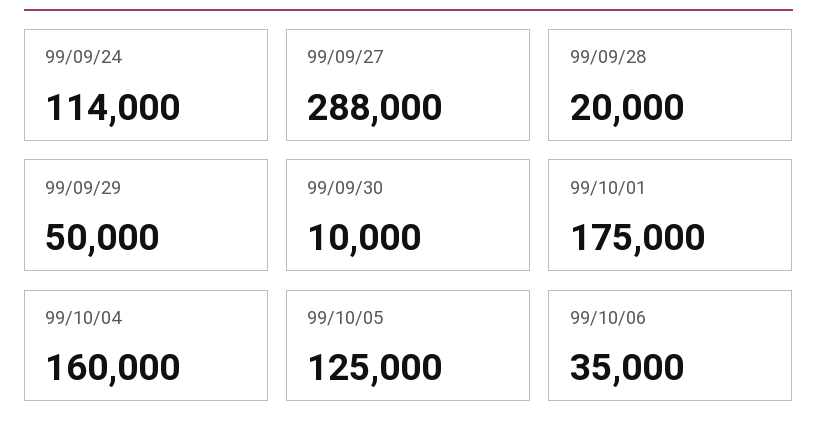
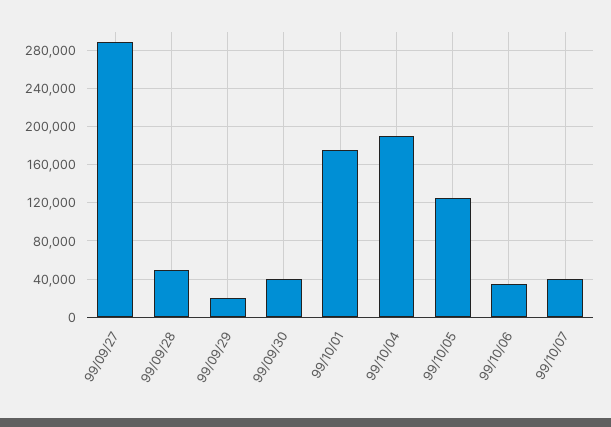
99/09/24: 114000 -> none
99/09/28: 20000 -> 50000
99/09/29: 50000 -> 20000
99/09/30: 10000 -> 40000
99/10/04: 160000 -> 190000
99/10/07: none -> 40000

